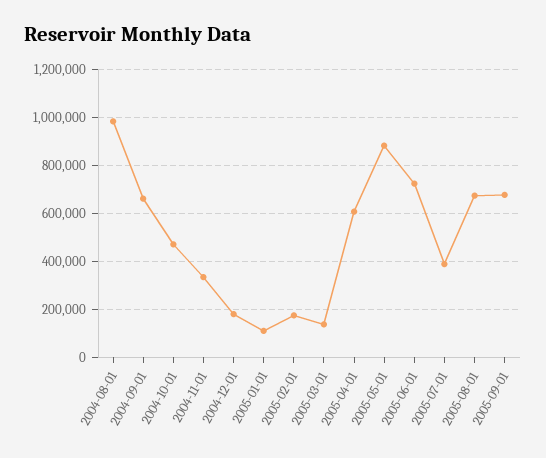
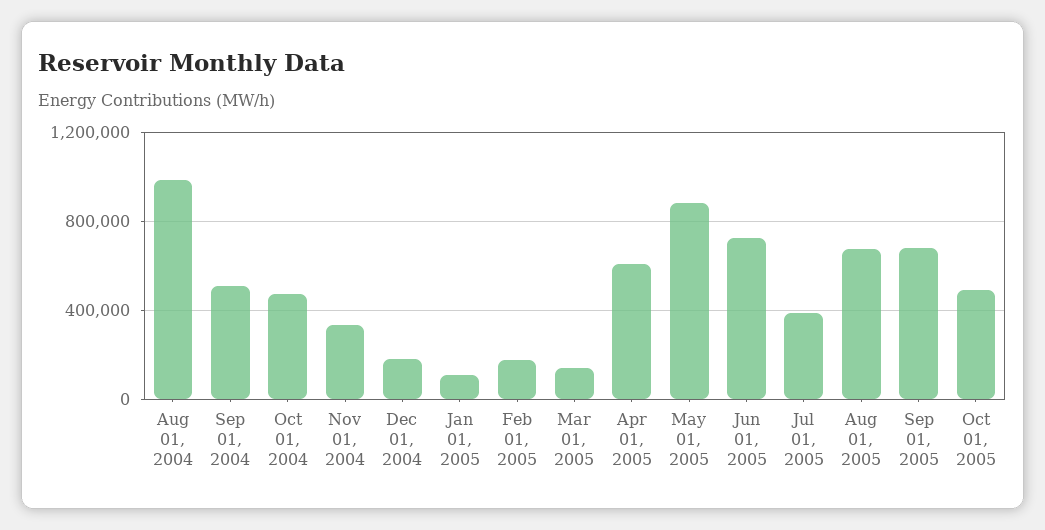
2004-09-01: 650000 -> 500000
Oct 01, 2005: none -> 500000

